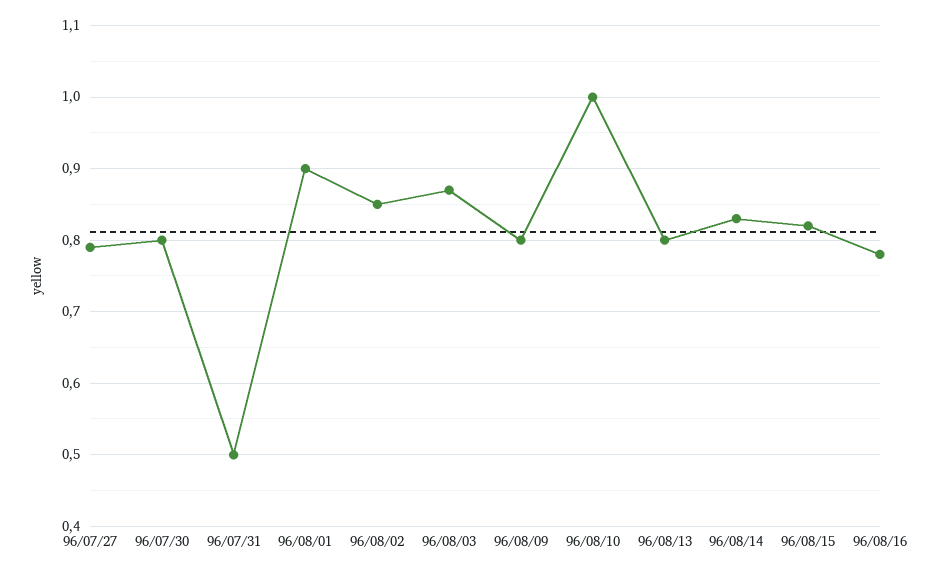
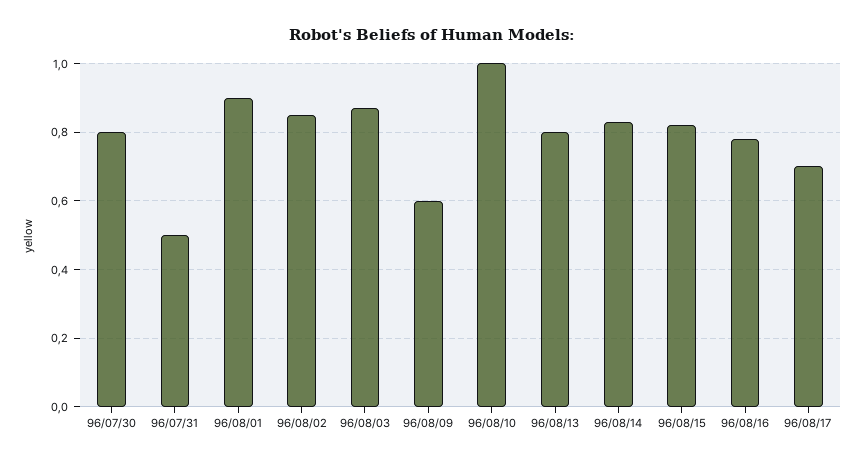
96/07/27: 0.79 -> none
96/08/09: 0.8 -> 0.6
96/08/17: none -> 0.7

